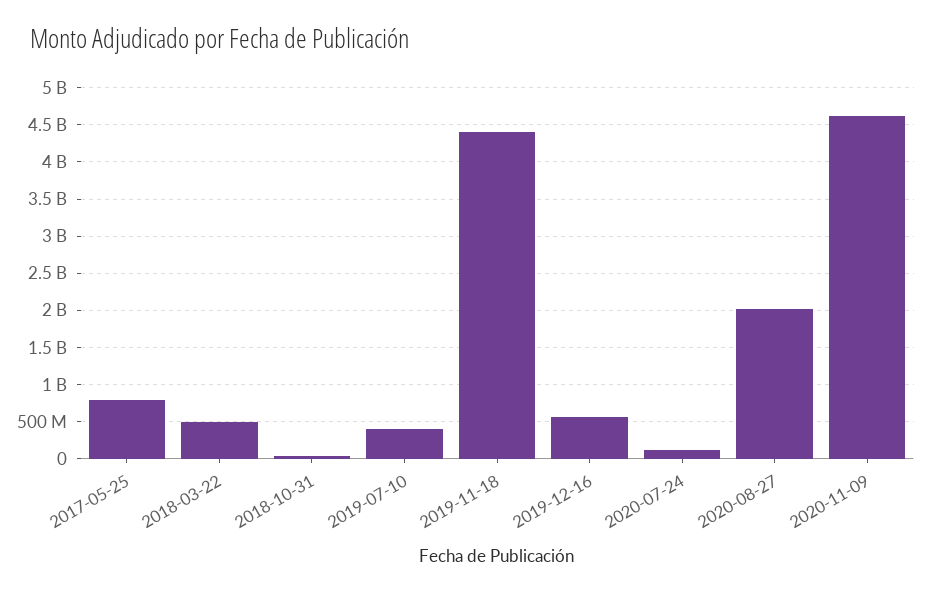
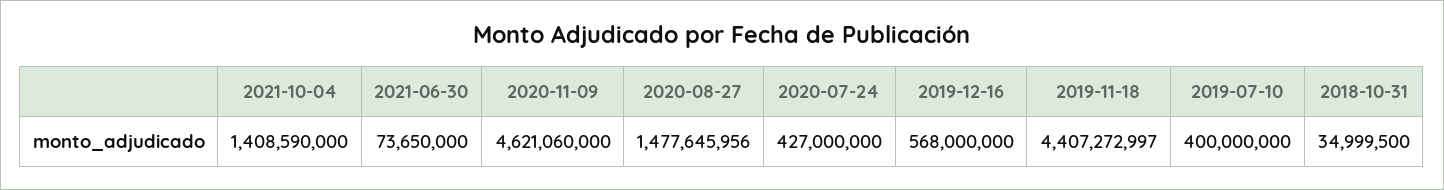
2017-05-25: 800000000 -> none
2018-03-22: 500000000 -> none
2020-07-24: 100000000 -> 427000000
2020-08-27: 2000000000 -> 1477645956
2021-10-04: none -> 1408590000
2021-06-30: none -> 73650000

